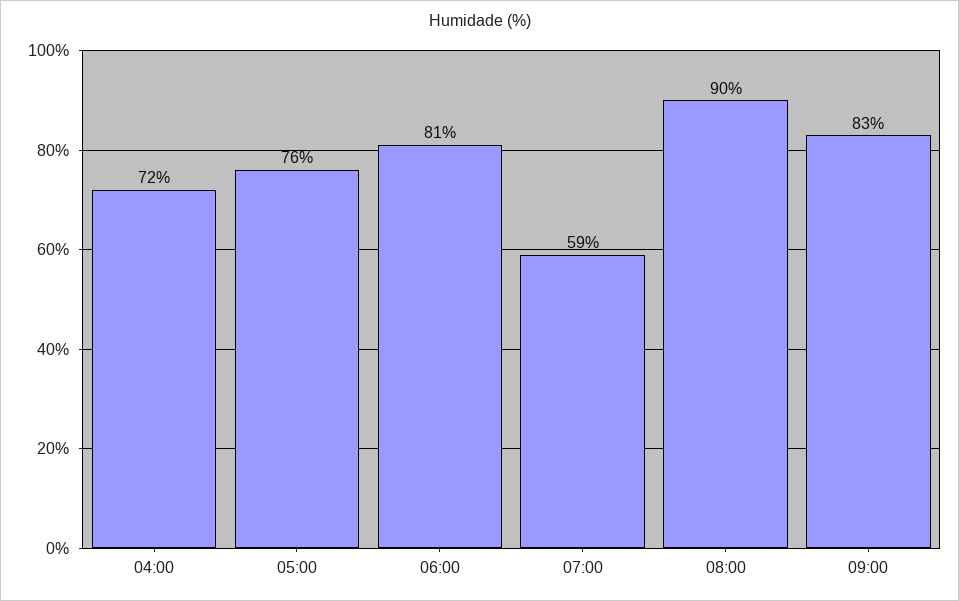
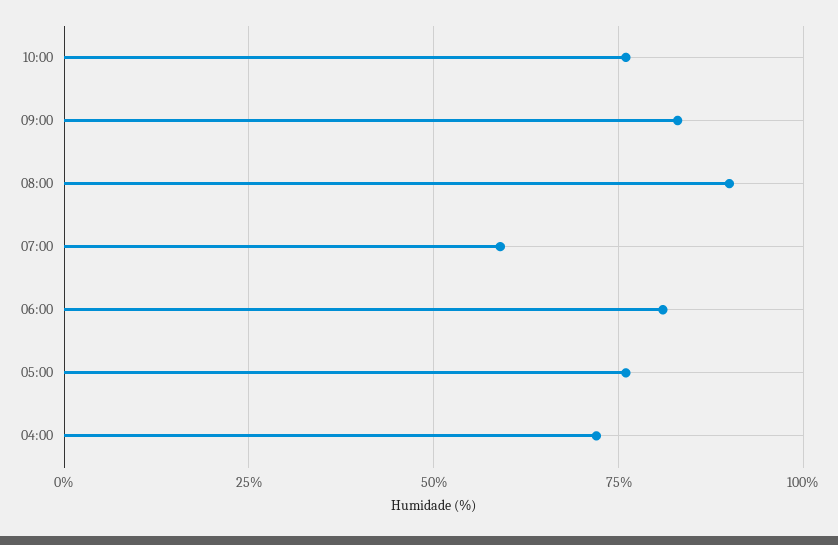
10:00: none -> 75

